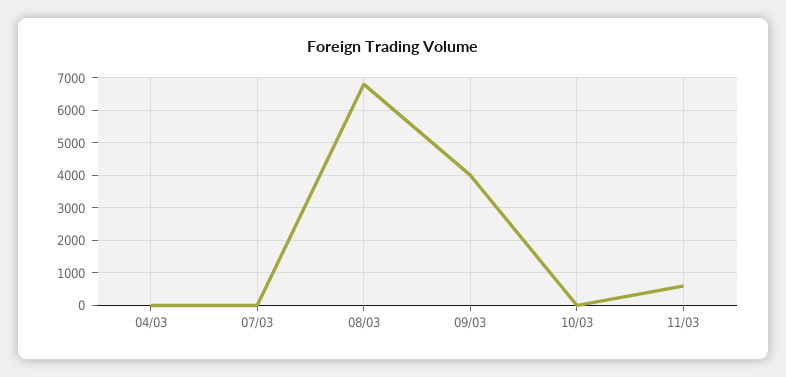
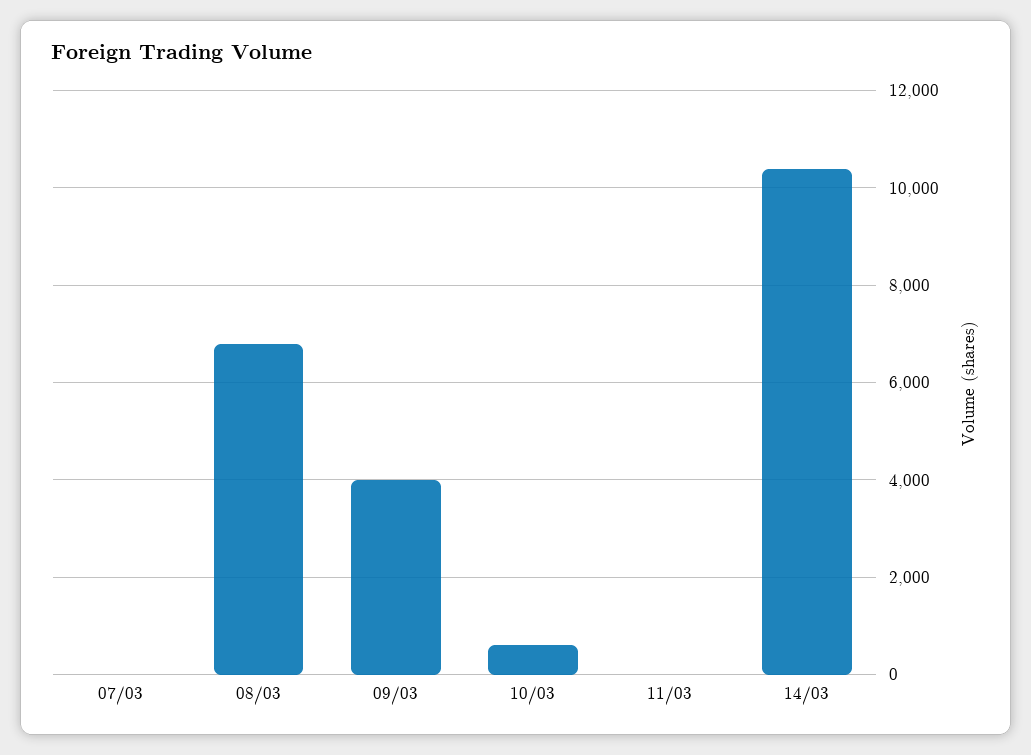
04/03: 0 -> none
10/03: 0 -> 600
11/03: 600 -> 0
14/03: none -> 10400

